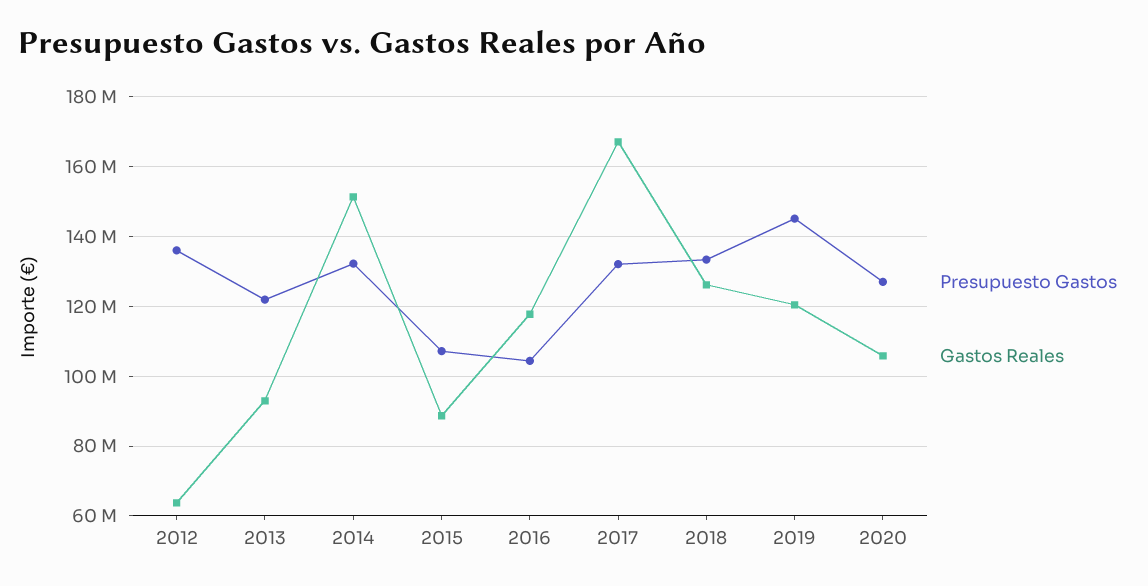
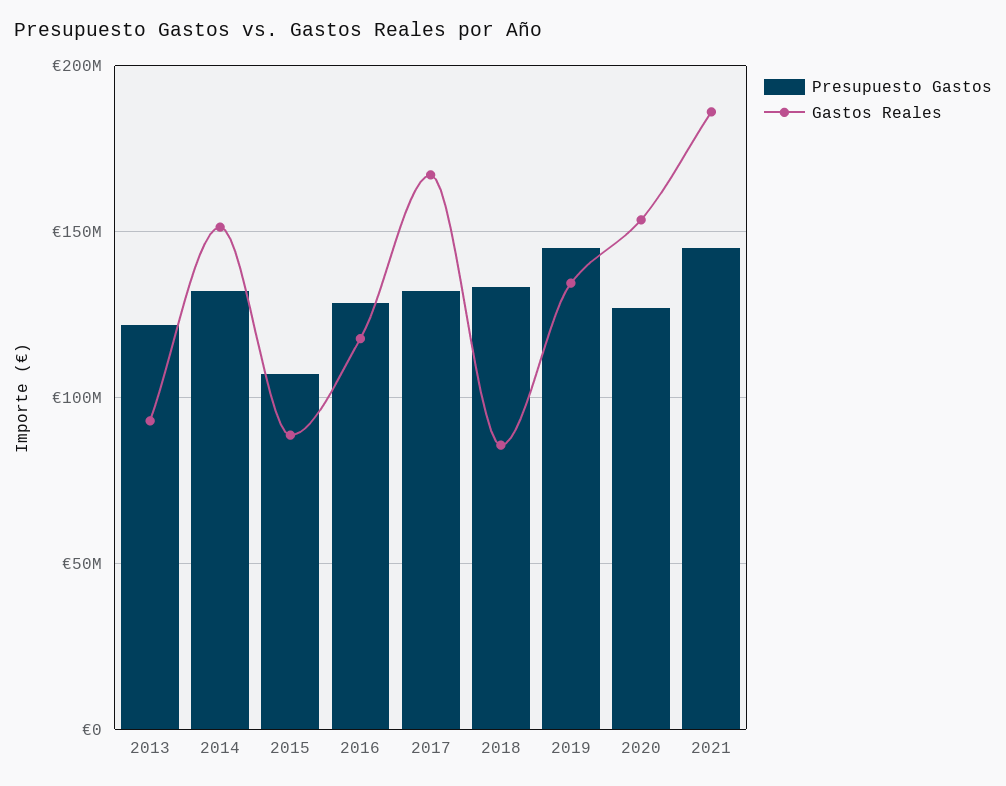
Presupuesto Gastos, 2012: 136000000 -> none
Gastos Reales, 2012: 64000000 -> none
Presupuesto Gastos, 2016: 104000000 -> 130000000
Gastos Reales, 2018: 126000000 -> 85000000
Gastos Reales, 2019: 120000000 -> 135000000
Gastos Reales, 2020: 106000000 -> 155000000
Presupuesto Gastos, 2021: none -> 145000000
Gastos Reales, 2021: none -> 185000000

